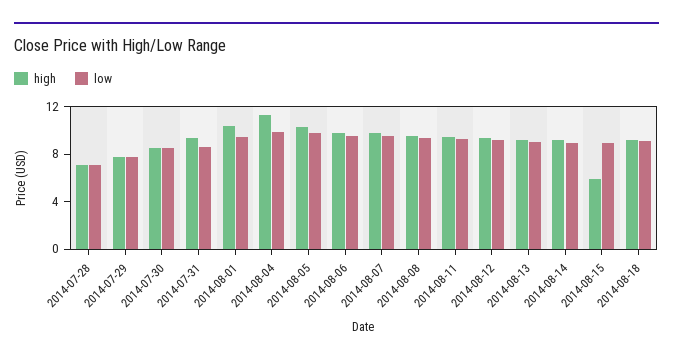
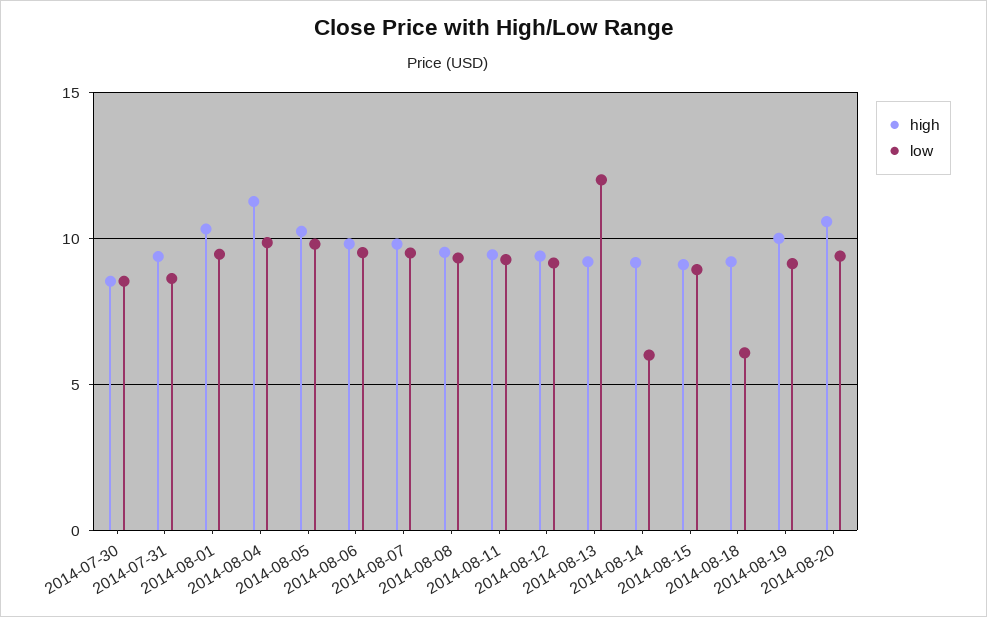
high, 2014-07-28: 7 -> none
low, 2014-07-28: 7 -> none
high, 2014-07-29: 8 -> none
low, 2014-07-29: 8 -> none
low, 2014-08-13: 9 -> 12
low, 2014-08-14: 9 -> 6
high, 2014-08-15: 6 -> 9
low, 2014-08-18: 9 -> 6
high, 2014-08-19: none -> 10
low, 2014-08-19: none -> 9
high, 2014-08-20: none -> 10.5
low, 2014-08-20: none -> 9.5

